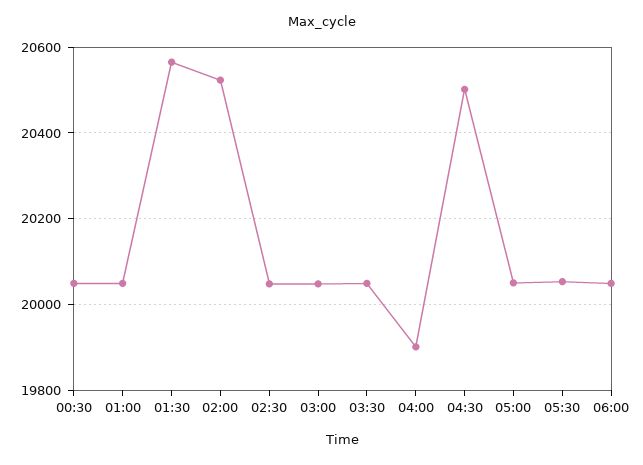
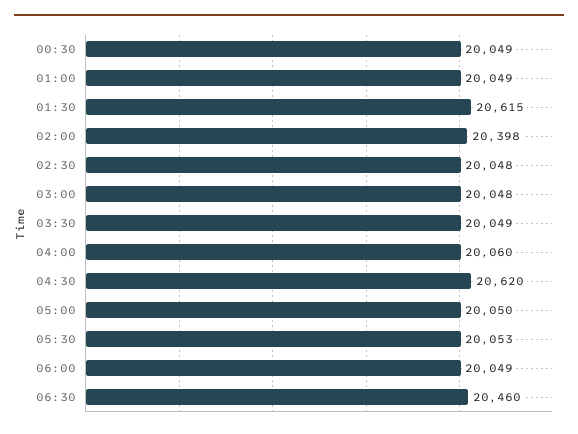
01:30: 20560 -> 20615
02:00: 20520 -> 20398
04:00: 19900 -> 20060
04:30: 20500 -> 20620
06:30: none -> 20460

